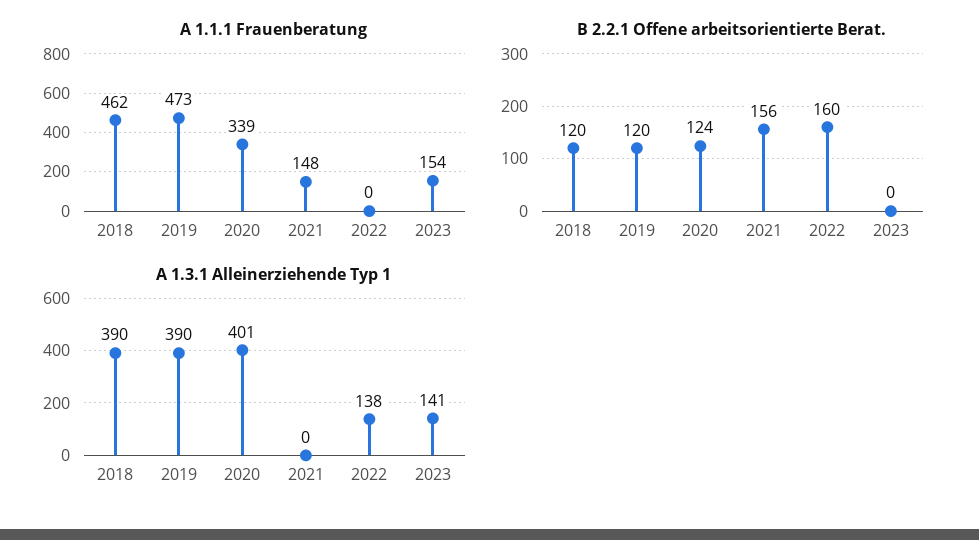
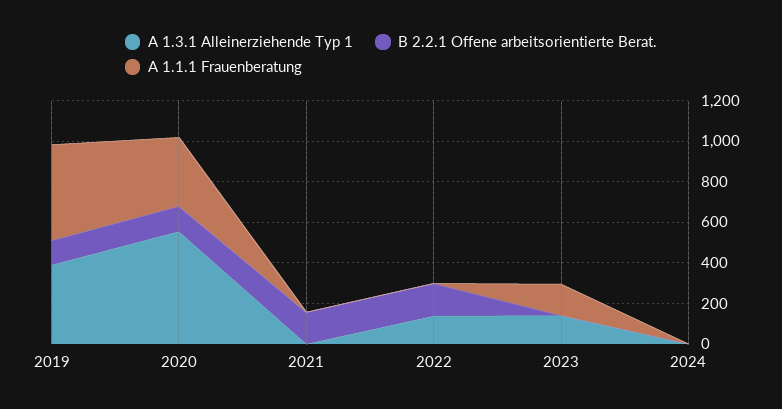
A 1.1.1 Frauenberatung, 2018: 462 -> none
A 1.1.1 Frauenberatung, 2021: 148 -> 0
B 2.2.1 Offene arbeitsorientierte Berat., 2018: 120 -> none
A 1.3.1 Alleinerziehende Typ 1, 2018: 390 -> none
A 1.3.1 Alleinerziehende Typ 1, 2020: 401 -> 550
A 1.3.1 Alleinerziehende Typ 1, 2024: none -> 0
B 2.2.1 Offene arbeitsorientierte Berat., 2024: none -> 0
A 1.1.1 Frauenberatung, 2024: none -> 0

